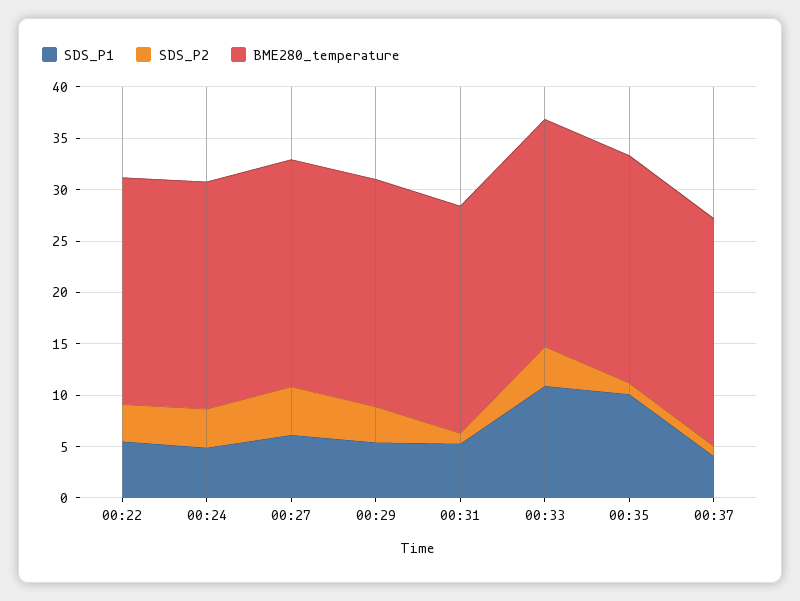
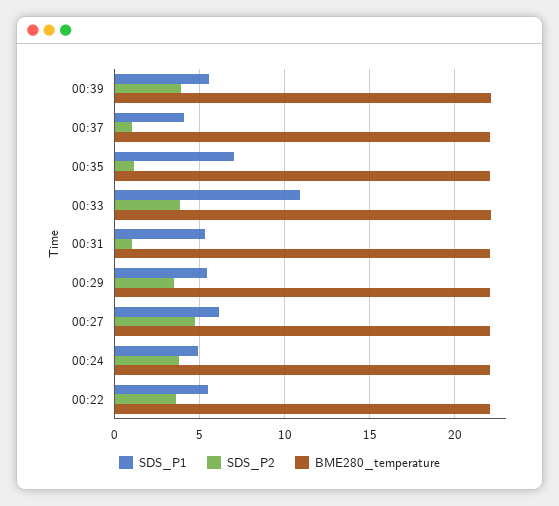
SDS_P1, 00:35: 10 -> 7
SDS_P1, 00:39: none -> 5.5
SDS_P2, 00:39: none -> 4
BME280_temperature, 00:39: none -> 22

